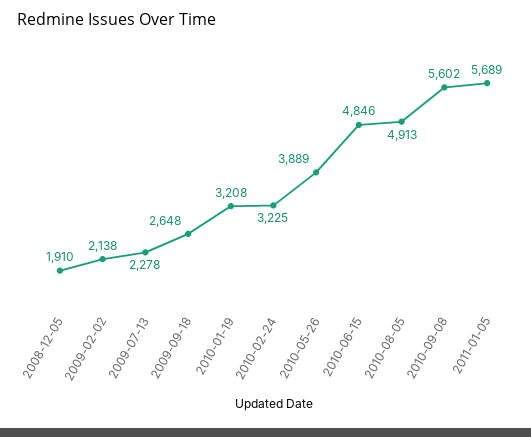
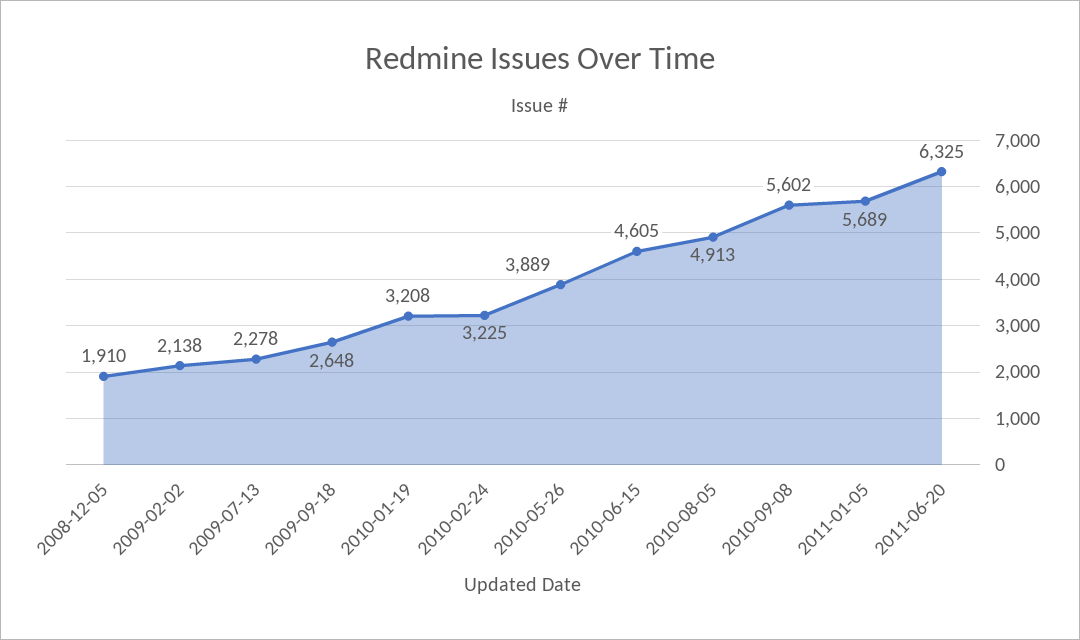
2010-06-15: 4846 -> 4605
2011-06-20: none -> 6325

